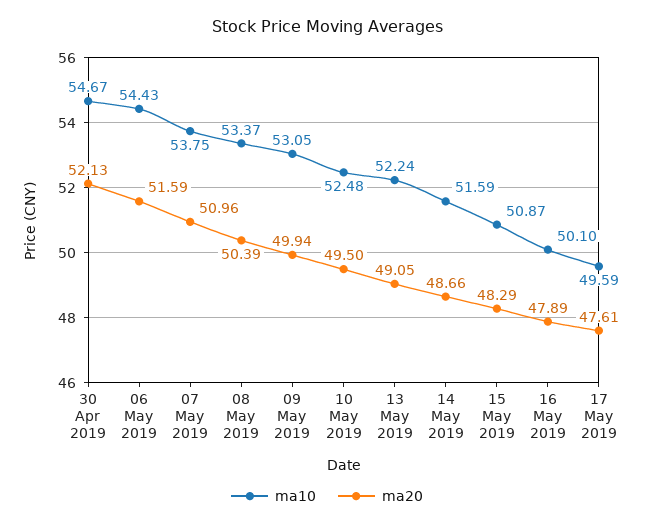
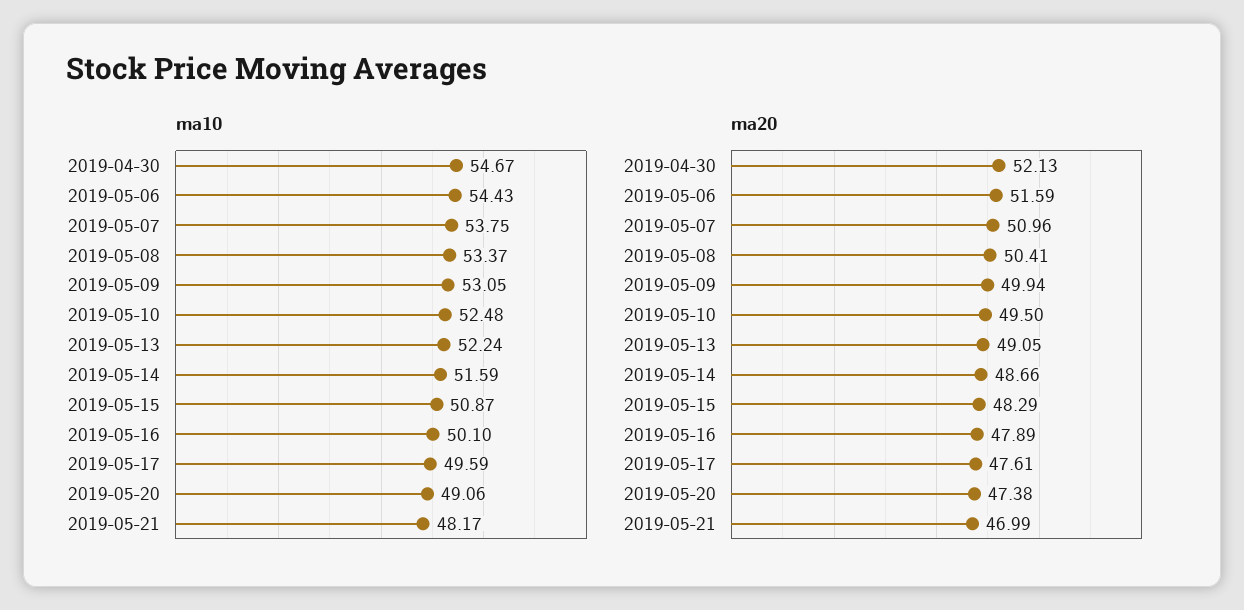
ma20, 08 May 2019: 50.39 -> 50.41
ma10, 2019-05-20: none -> 49.06
ma10, 2019-05-21: none -> 48.17
ma20, 2019-05-20: none -> 47.38
ma20, 2019-05-21: none -> 46.99

